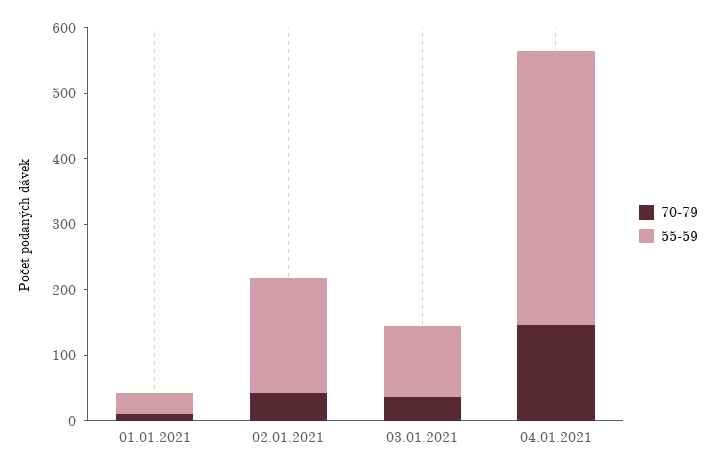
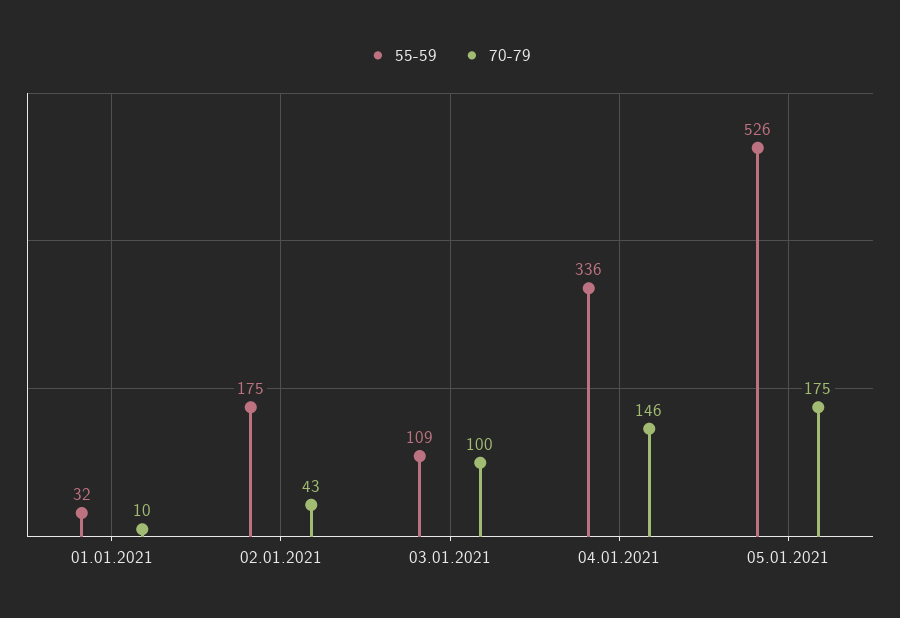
70-79, 03.01.2021: 40 -> 100
55-59, 04.01.2021: 420 -> 336
55-59, 05.01.2021: none -> 526
70-79, 05.01.2021: none -> 175

